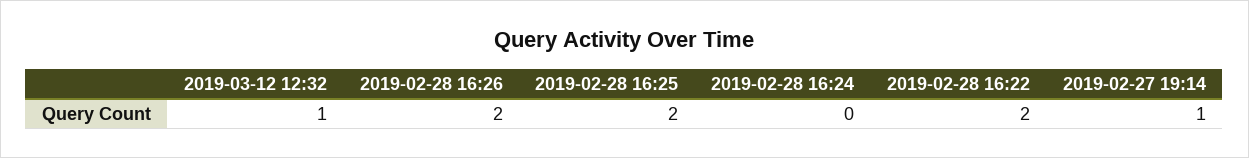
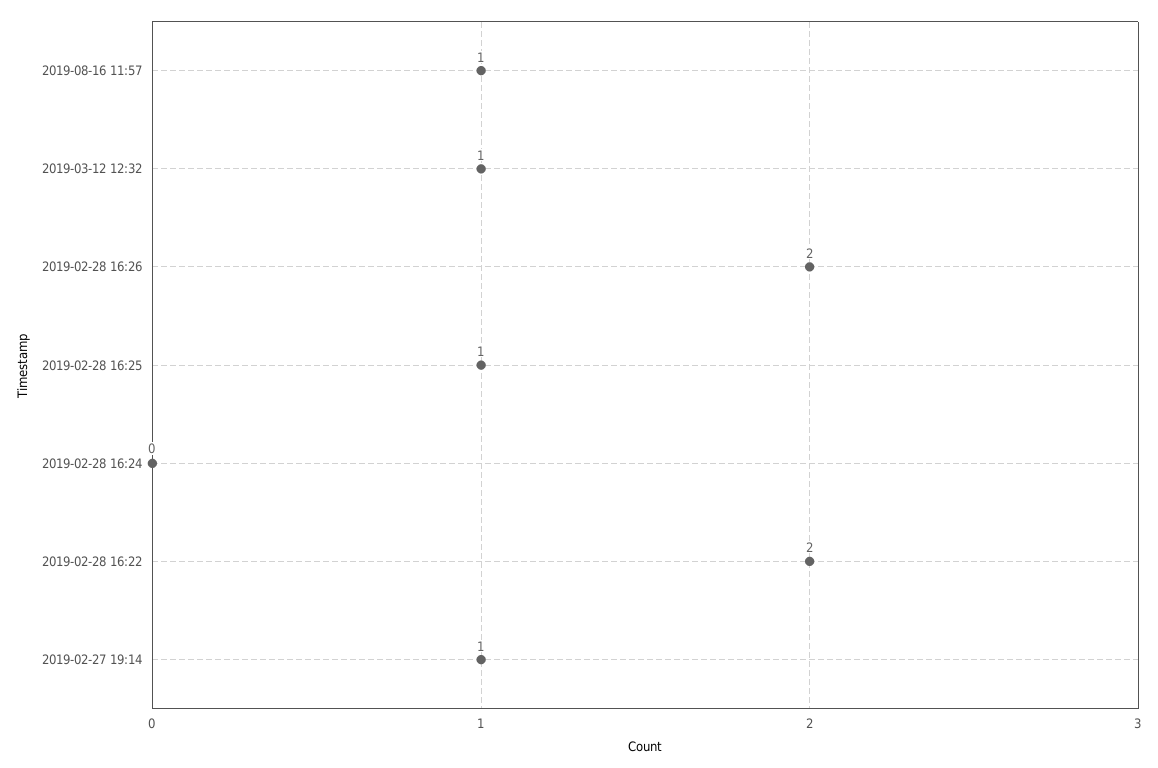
2019-02-28 16:25: 2 -> 1
2019-08-16 11:57: none -> 1

